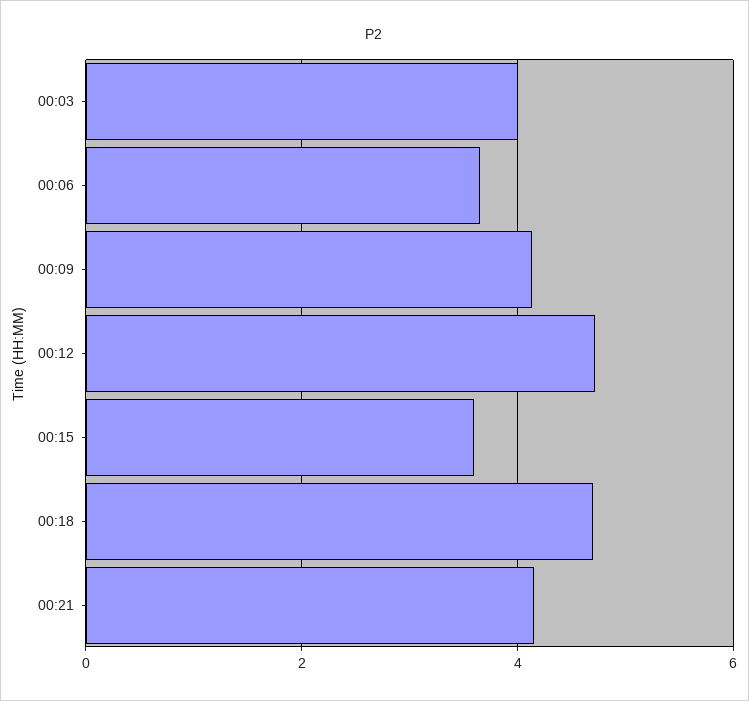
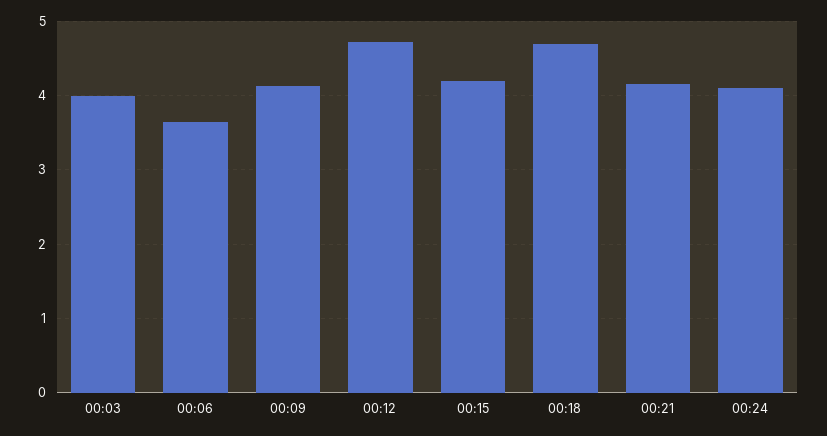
00:15: 3.6 -> 4.2
00:24: none -> 4.1

